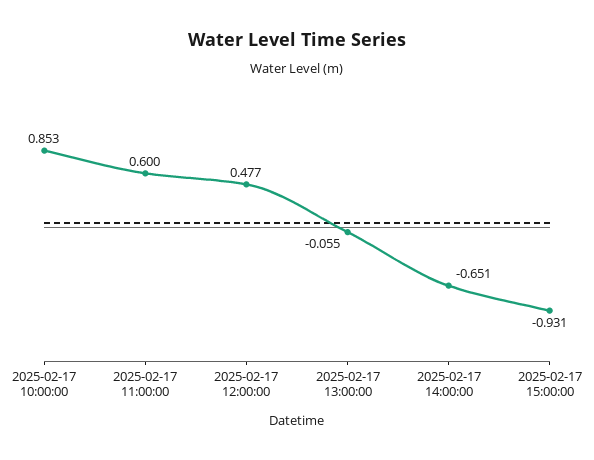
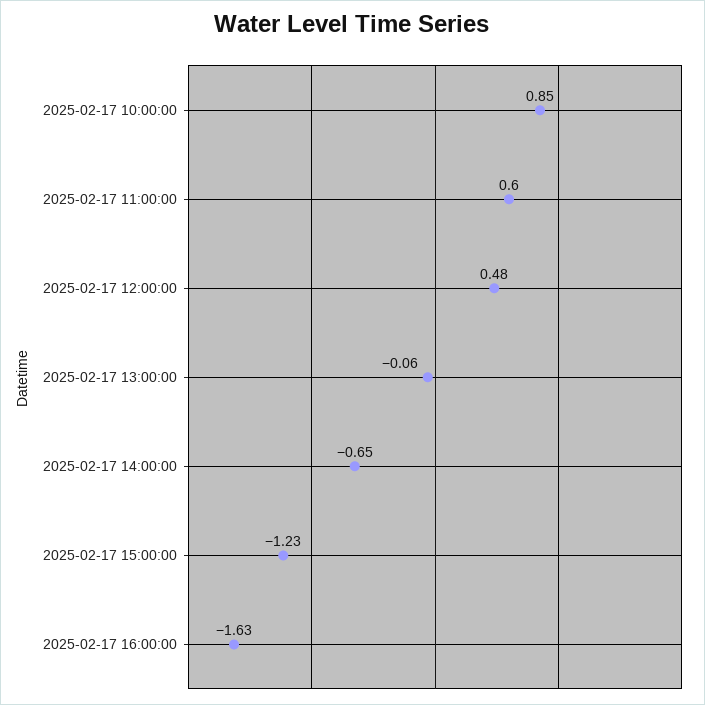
2025-02-17 15:00:00: -0.931 -> -1.23
2025-02-17 16:00:00: none -> -1.63

